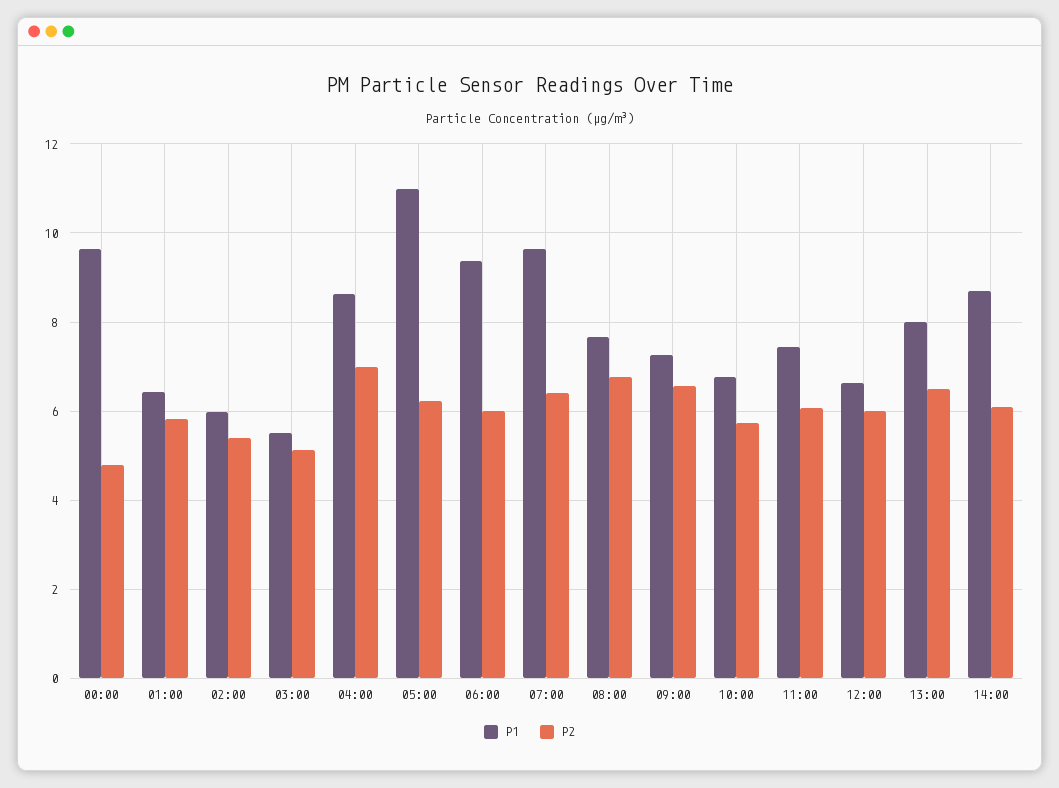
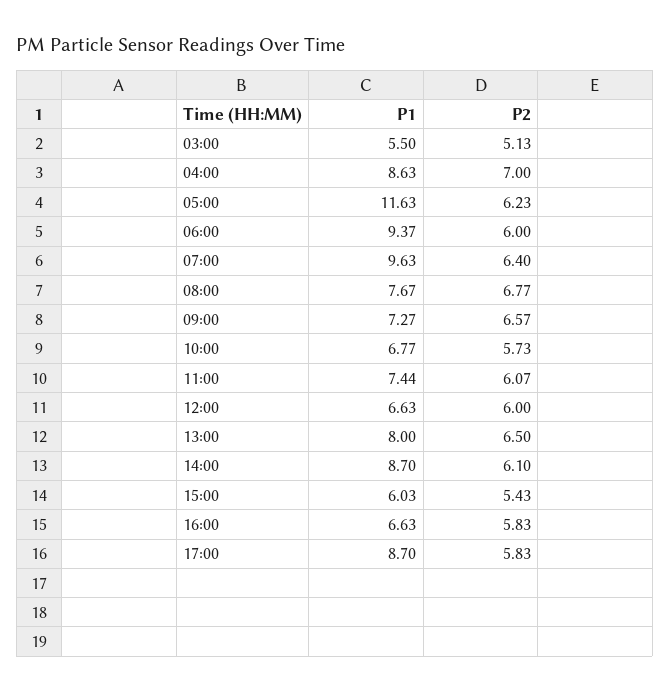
P1, 00:00: 9.6 -> none
P2, 00:00: 4.8 -> none
P1, 01:00: 6.4 -> none
P2, 01:00: 5.8 -> none
P1, 02:00: 6 -> none
P2, 02:00: 5.4 -> none
P1, 05:00: 11 -> 11.63
P1, 15:00: none -> 6.03
P2, 15:00: none -> 5.43
P1, 16:00: none -> 6.63
P2, 16:00: none -> 5.83
P1, 17:00: none -> 8.7
P2, 17:00: none -> 5.83

